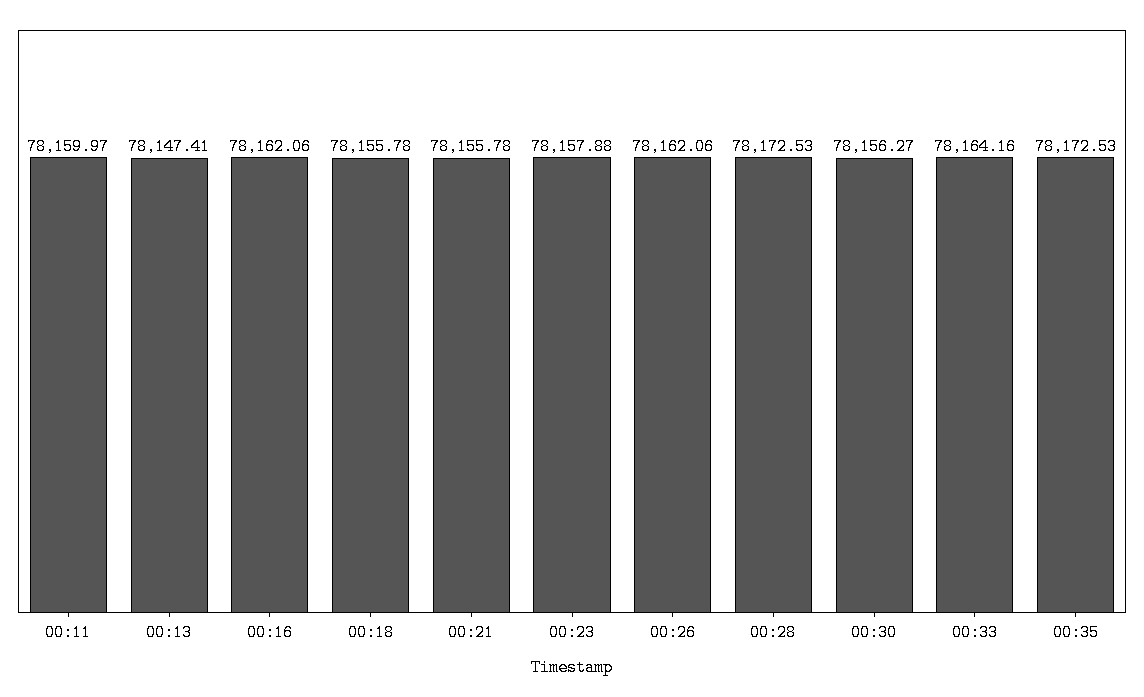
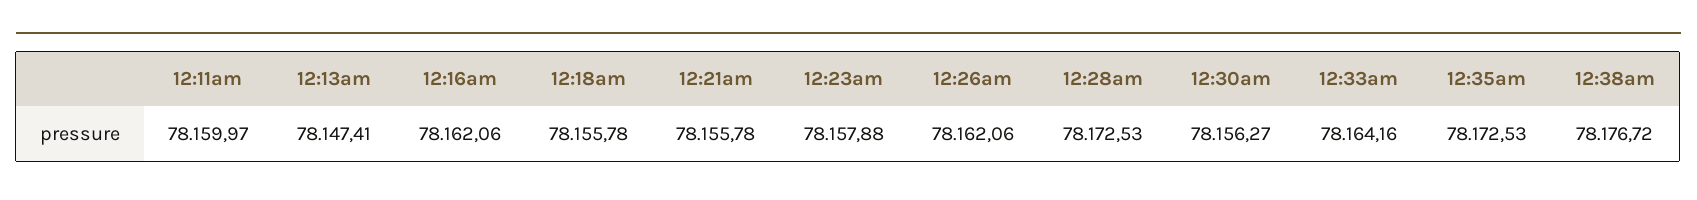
12:38am: none -> 78176.72

